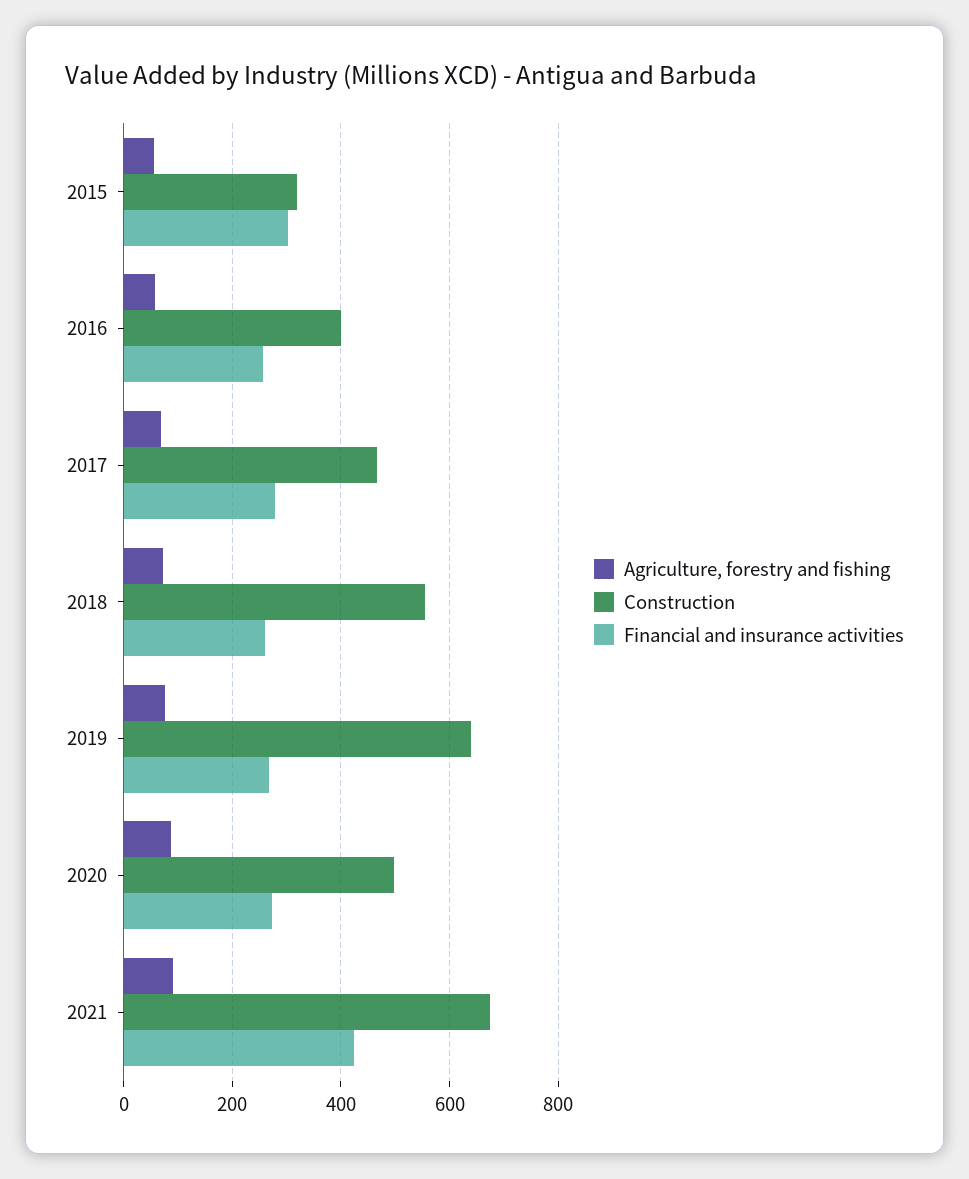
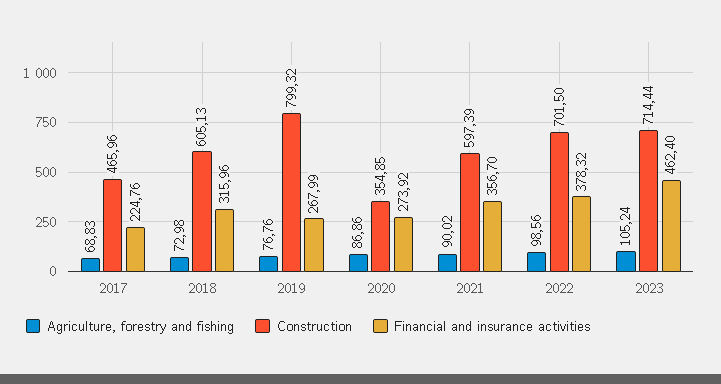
Agriculture, forestry and fishing, 2015: 60 -> none
Construction, 2015: 320 -> none
Financial and insurance activities, 2015: 300 -> none
Agriculture, forestry and fishing, 2016: 60 -> none
Construction, 2016: 400 -> none
Financial and insurance activities, 2016: 260 -> none
Financial and insurance activities, 2017: 280 -> 224.76
Construction, 2018: 560 -> 605.13
Financial and insurance activities, 2018: 260 -> 315.96
Construction, 2019: 640 -> 799.32
Construction, 2020: 500 -> 354.85
Construction, 2021: 680 -> 597.39
Financial and insurance activities, 2021: 420 -> 356.7
Agriculture, forestry and fishing, 2022: none -> 98.56
Construction, 2022: none -> 701.5
Financial and insurance activities, 2022: none -> 378.32
Agriculture, forestry and fishing, 2023: none -> 105.24
Construction, 2023: none -> 714.44
Financial and insurance activities, 2023: none -> 462.4

